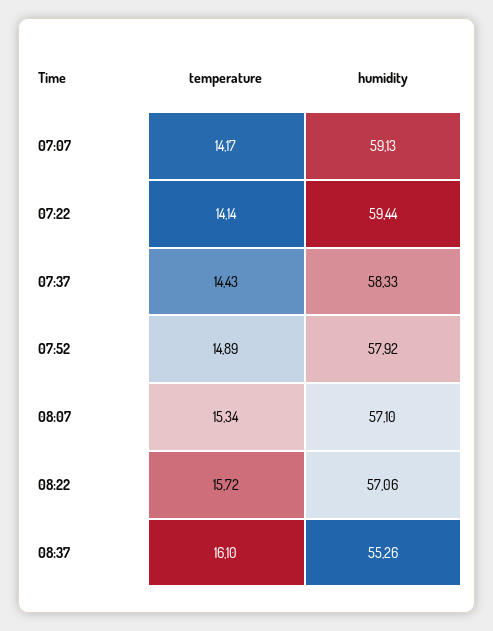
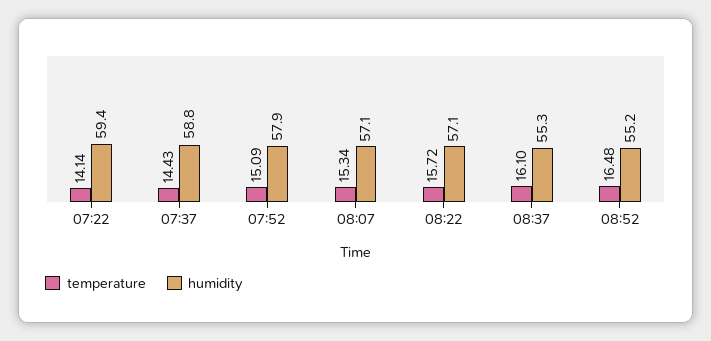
temperature, 07:07: 14.17 -> none
humidity, 07:07: 59.13 -> none
humidity, 07:37: 58.33 -> 58.8
temperature, 07:52: 14.89 -> 15.09
temperature, 08:52: none -> 16.48
humidity, 08:52: none -> 55.2

